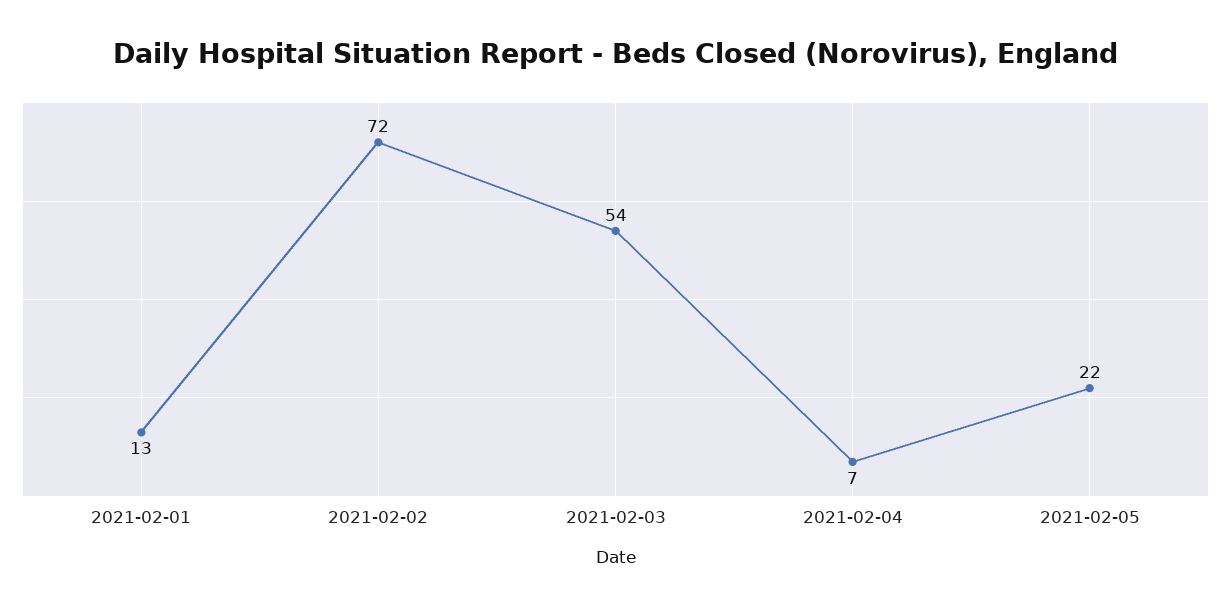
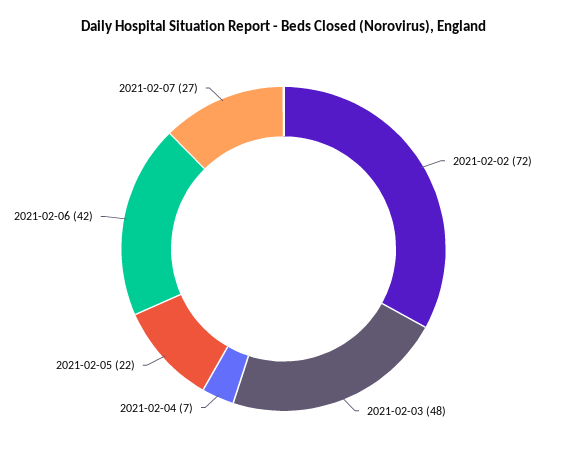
2021-02-01: 13 -> none
2021-02-03: 54 -> 48
2021-02-06: none -> 42
2021-02-07: none -> 27

